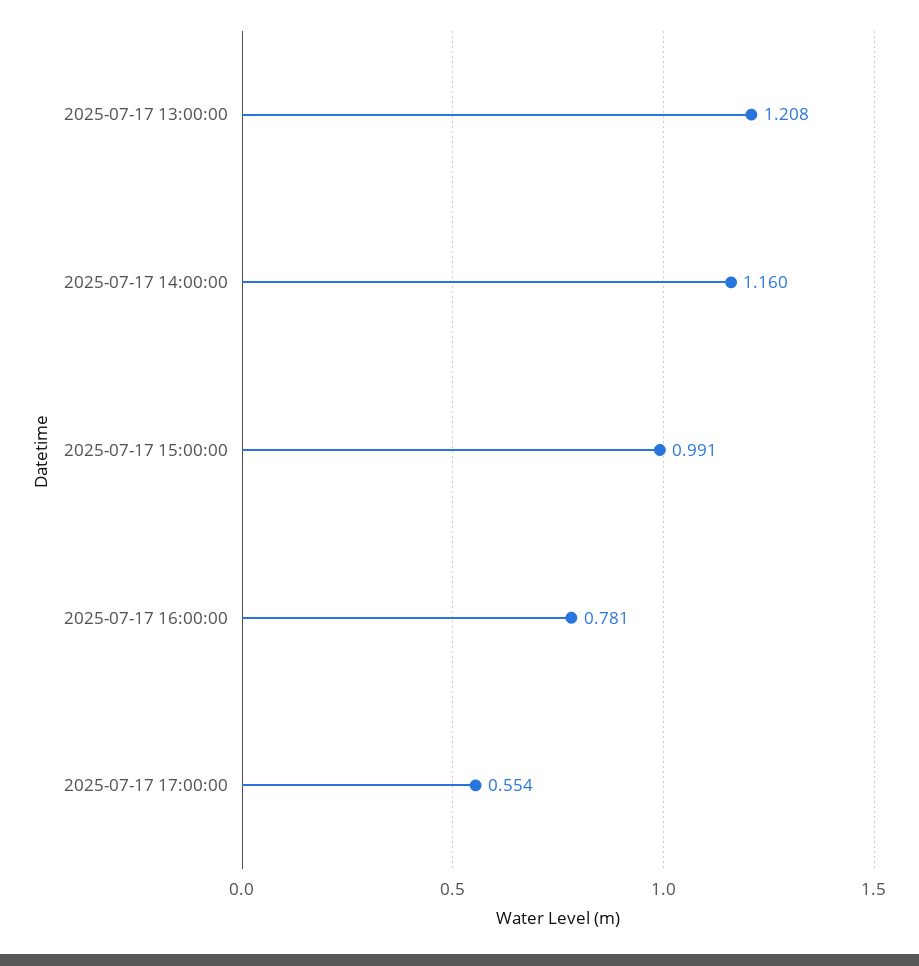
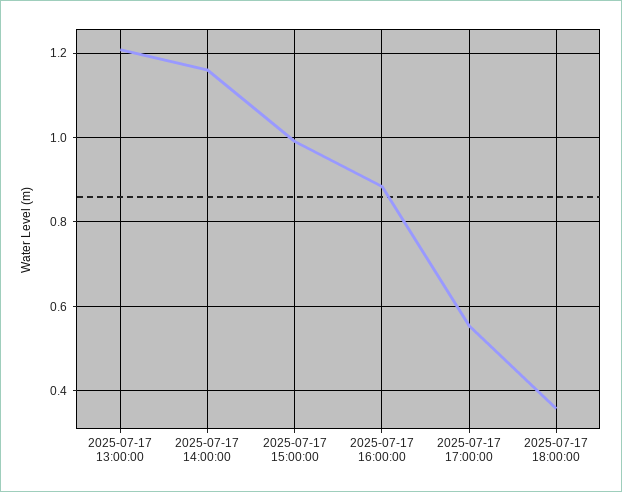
2025-07-17 16:00:00: 0.781 -> 0.88
2025-07-17 18:00:00: none -> 0.36

